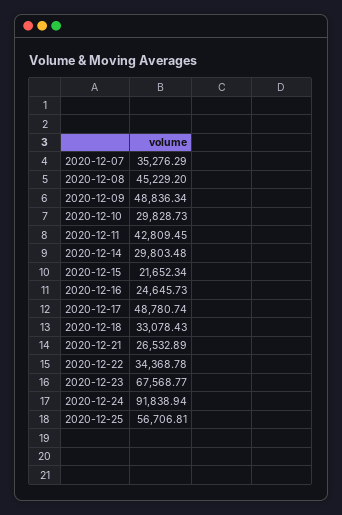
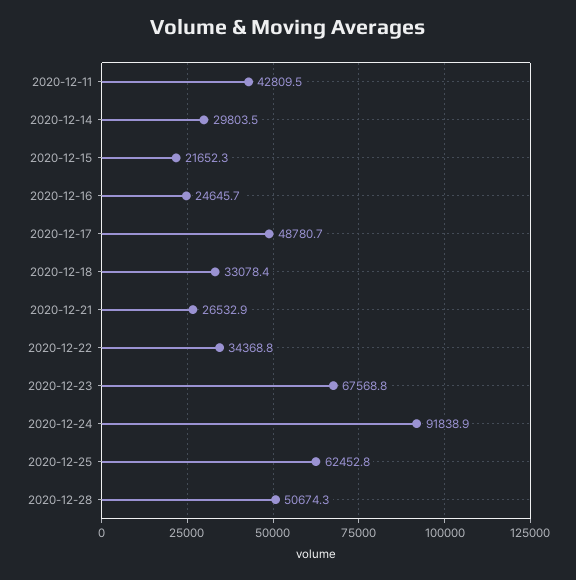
2020-12-07: 35276.29 -> none
2020-12-08: 45229.2 -> none
2020-12-09: 48836.34 -> none
2020-12-10: 29828.73 -> none
2020-12-25: 56706.81 -> 62452.8
2020-12-28: none -> 50674.3

